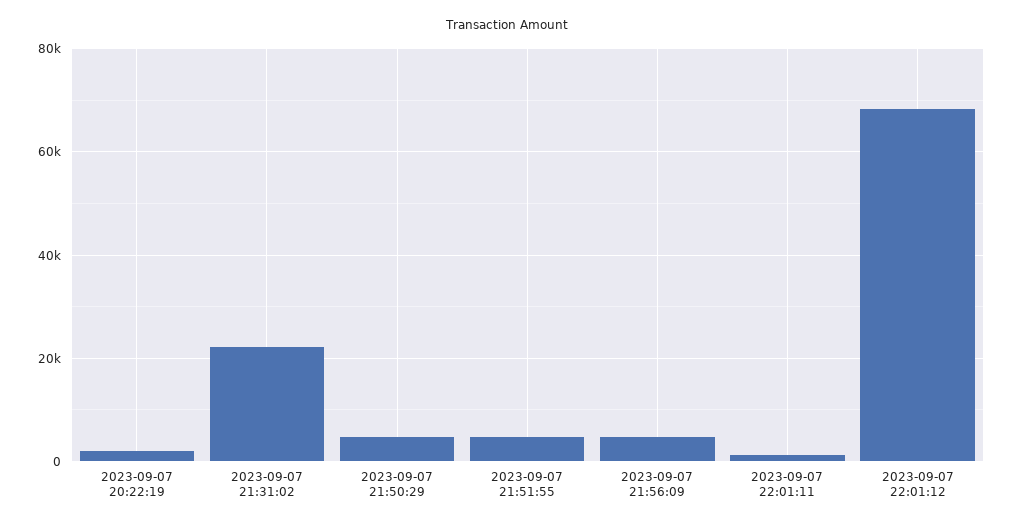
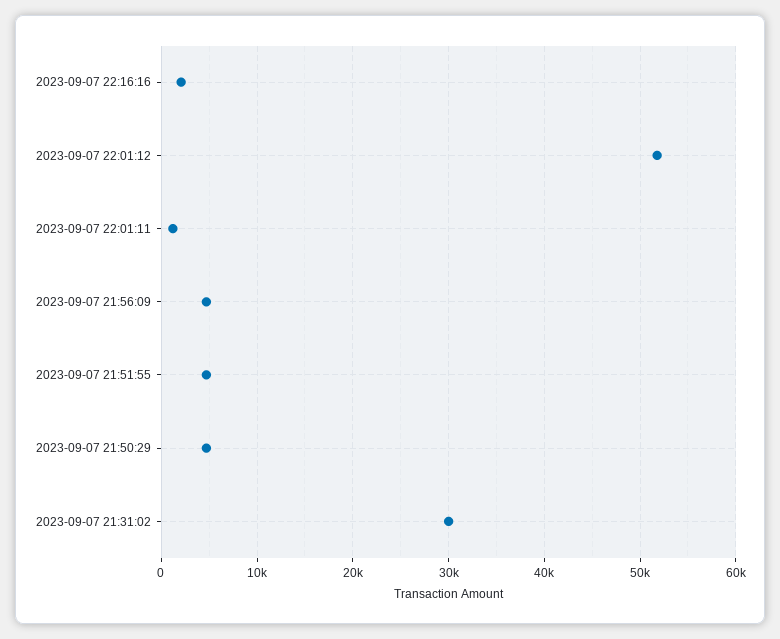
2023-09-07 20:22:19: 2000 -> none
2023-09-07 21:31:02: 22000 -> 30000
2023-09-07 22:01:12: 68000 -> 52000
2023-09-07 22:16:16: none -> 2000

